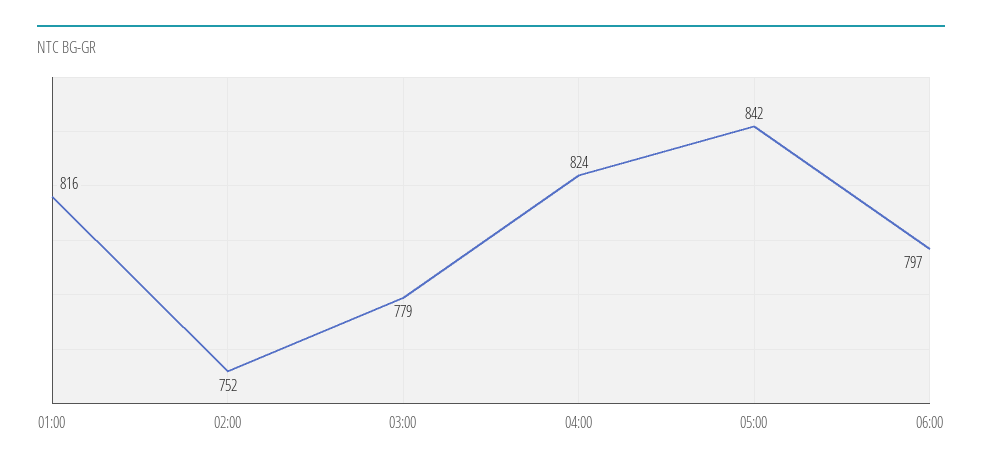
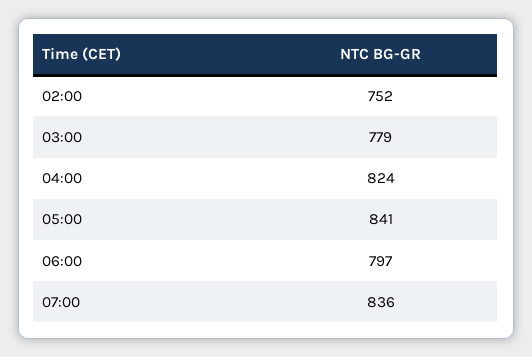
01:00: 816 -> none
05:00: 842 -> 841
07:00: none -> 836

